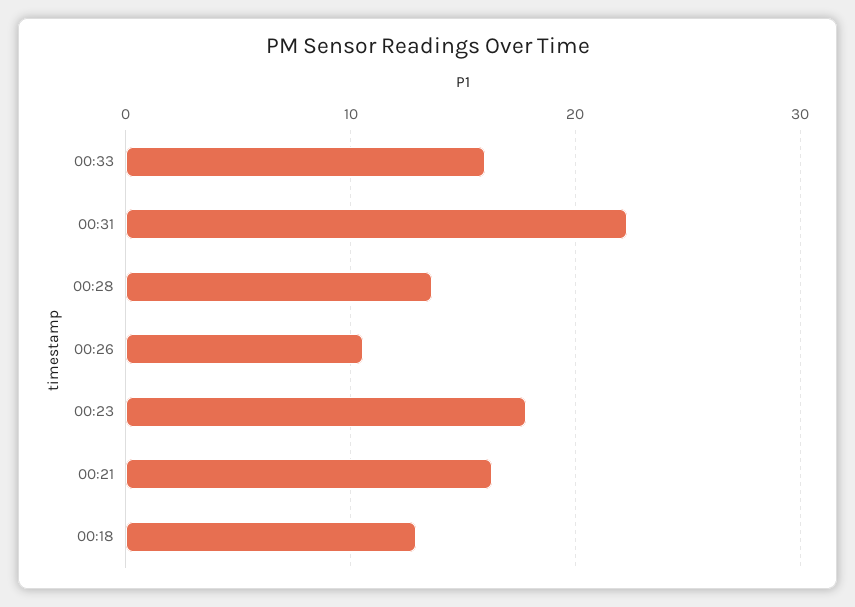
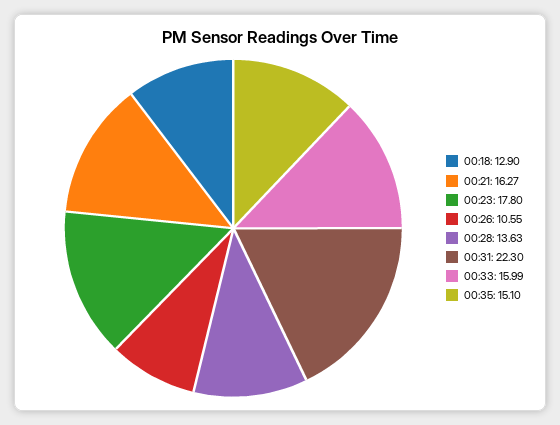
00:35: none -> 15.1

